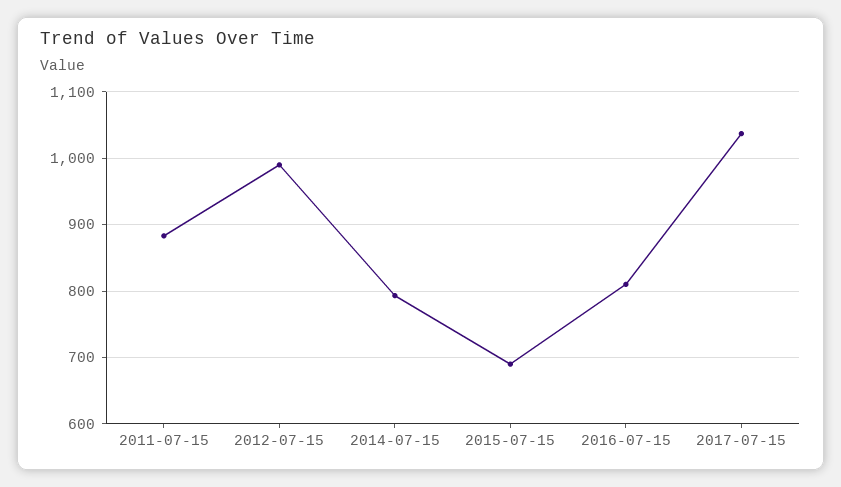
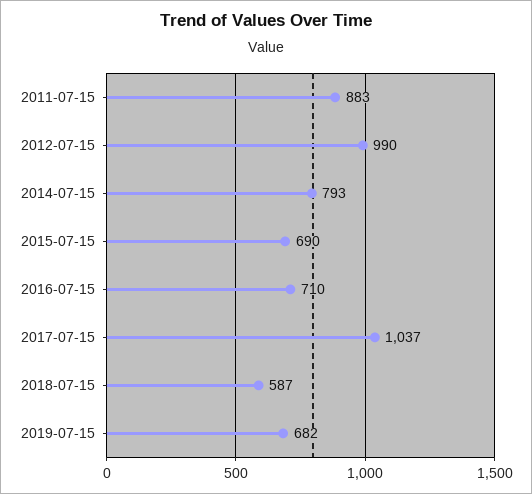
2016-07-15: 810 -> 710
2018-07-15: none -> 587
2019-07-15: none -> 682

